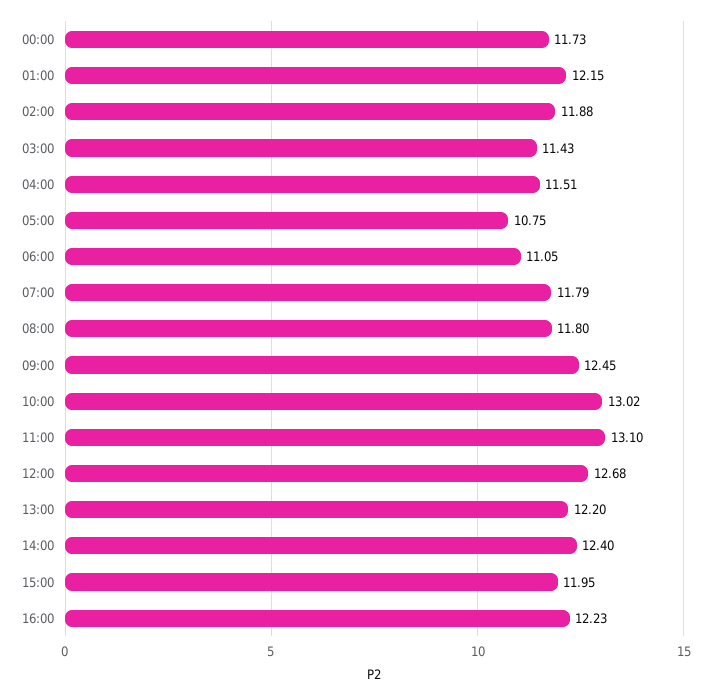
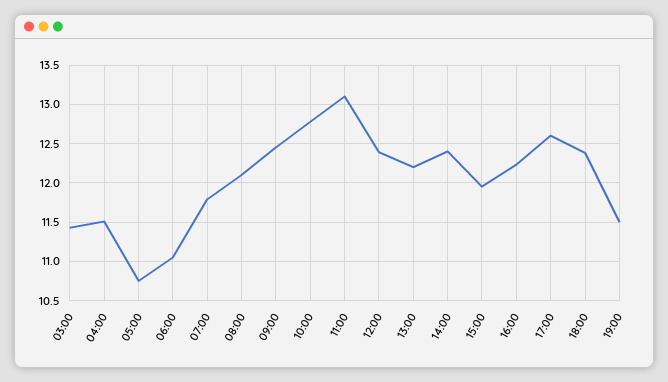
00:00: 11.73 -> none
01:00: 12.15 -> none
02:00: 11.88 -> none
08:00: 11.8 -> 12.1
10:00: 13.02 -> 12.8
12:00: 12.68 -> 12.4
17:00: none -> 12.6
18:00: none -> 12.4
19:00: none -> 11.5

